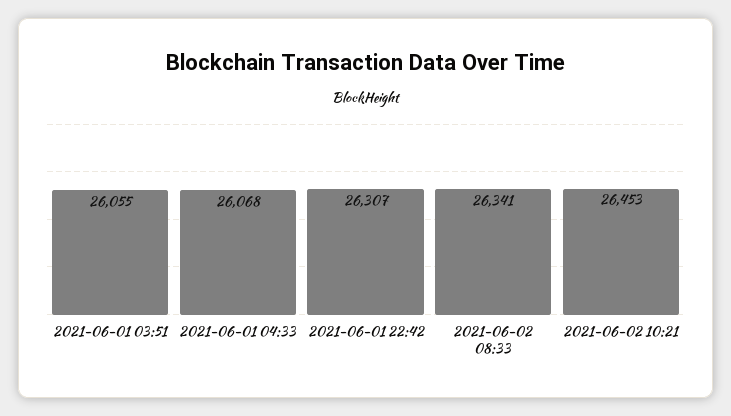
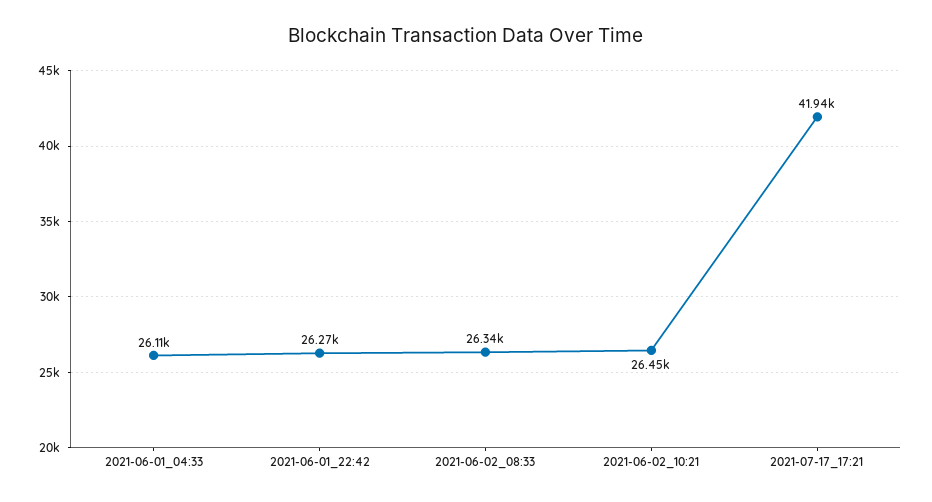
2021-06-01 03:51: 26055 -> none
2021-06-01 04:33: 26068 -> 26110
2021-06-01 22:42: 26307 -> 26270
2021-07-17_17:21: none -> 41940

